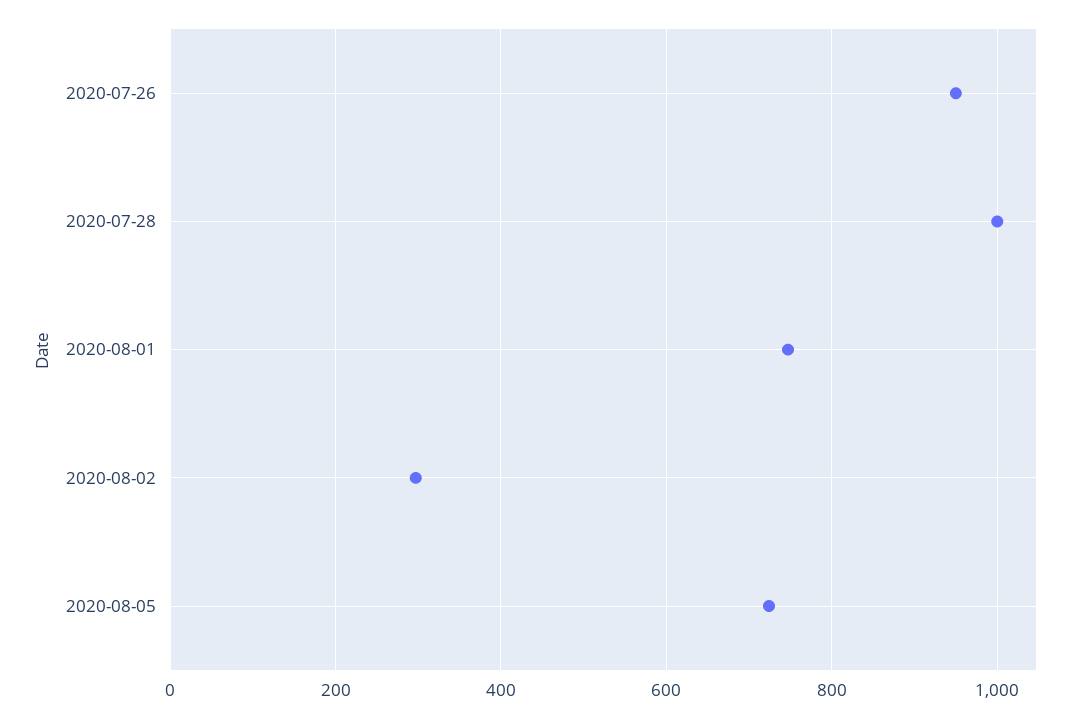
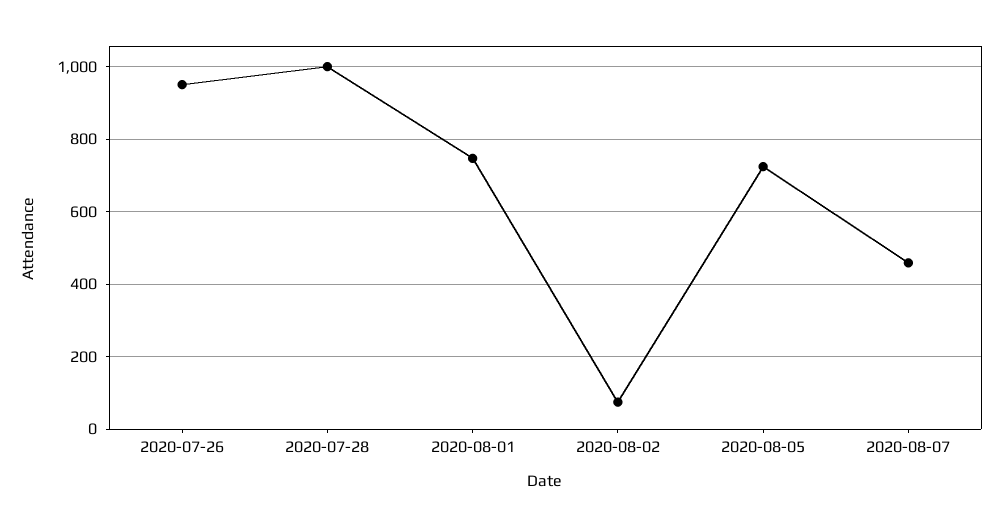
2020-08-02: 300 -> 80
2020-08-07: none -> 460

